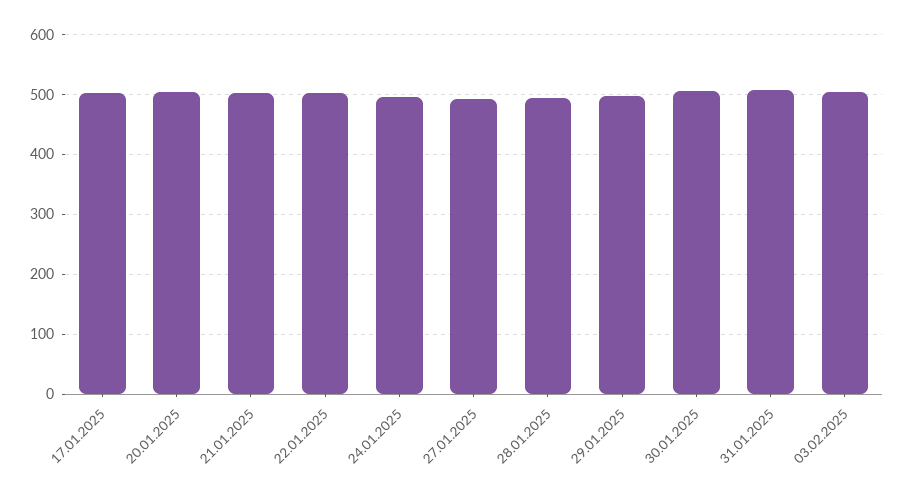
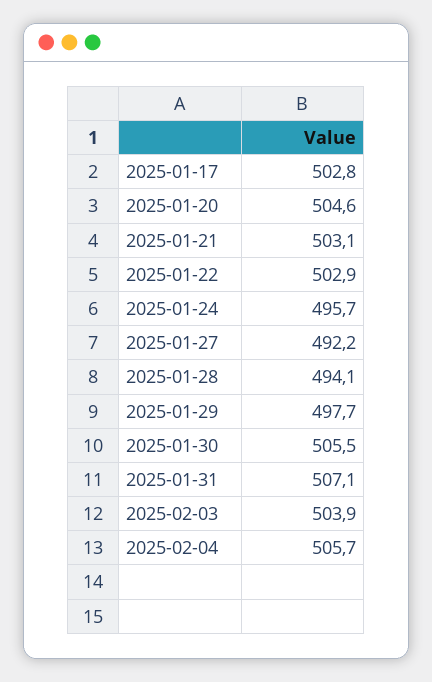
2025-02-04: none -> 505.7

